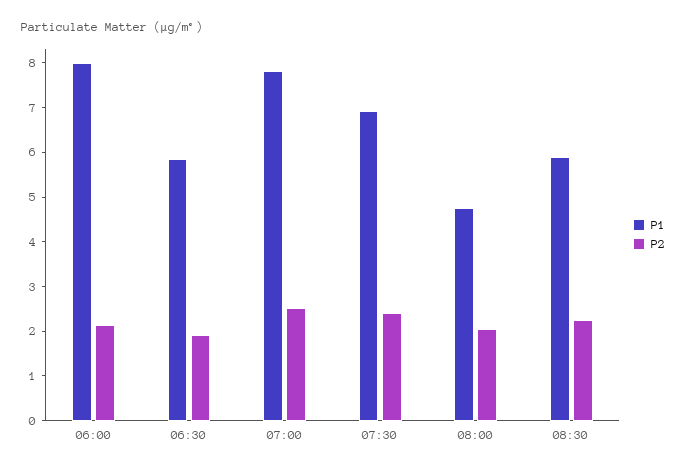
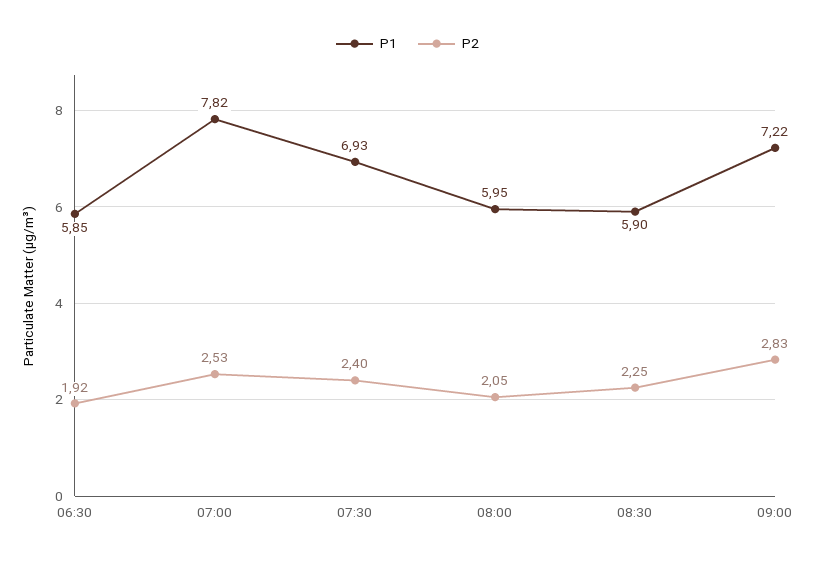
P1, 06:00: 8 -> none
P2, 06:00: 2.2 -> none
P1, 08:00: 4.8 -> 5.95
P1, 09:00: none -> 7.22
P2, 09:00: none -> 2.83

